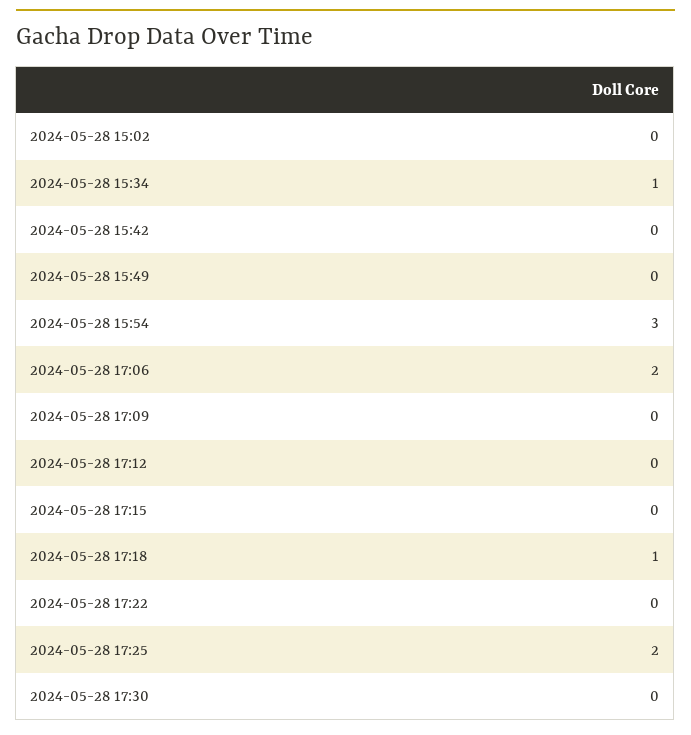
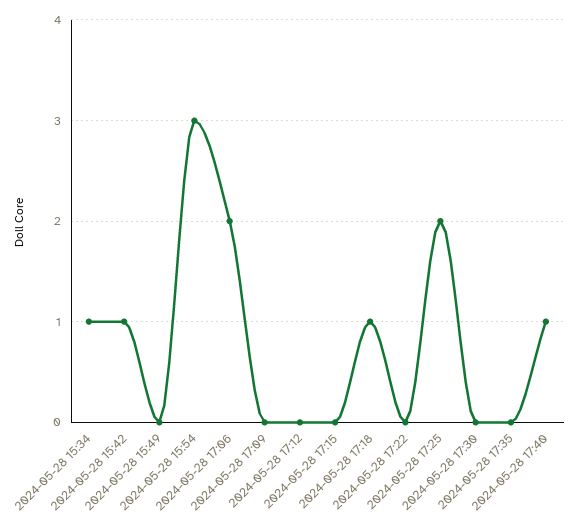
2024-05-28 15:02: 0 -> none
2024-05-28 15:42: 0 -> 1
2024-05-28 17:35: none -> 0
2024-05-28 17:40: none -> 1

